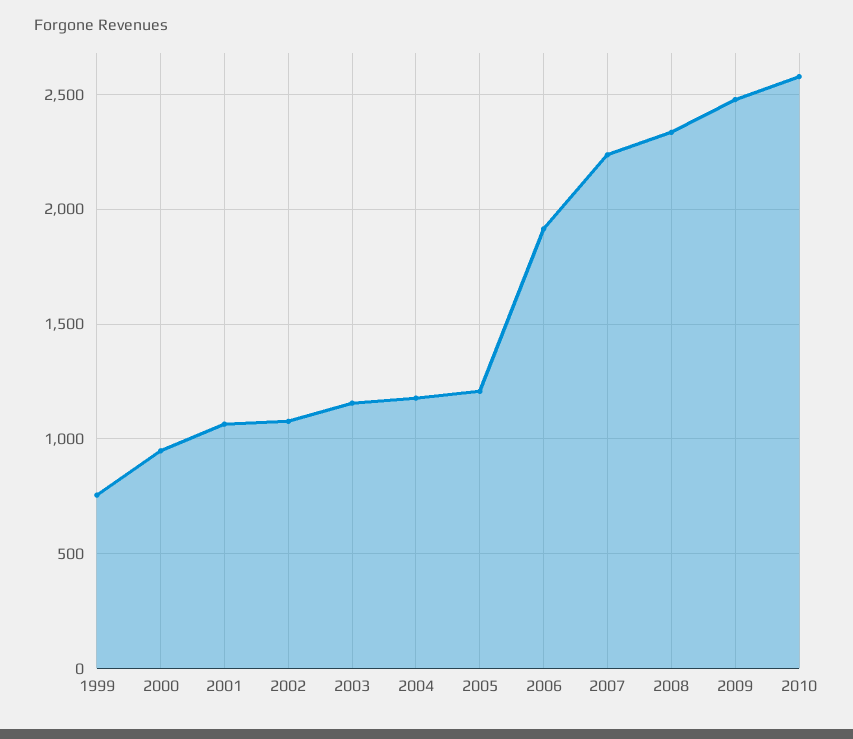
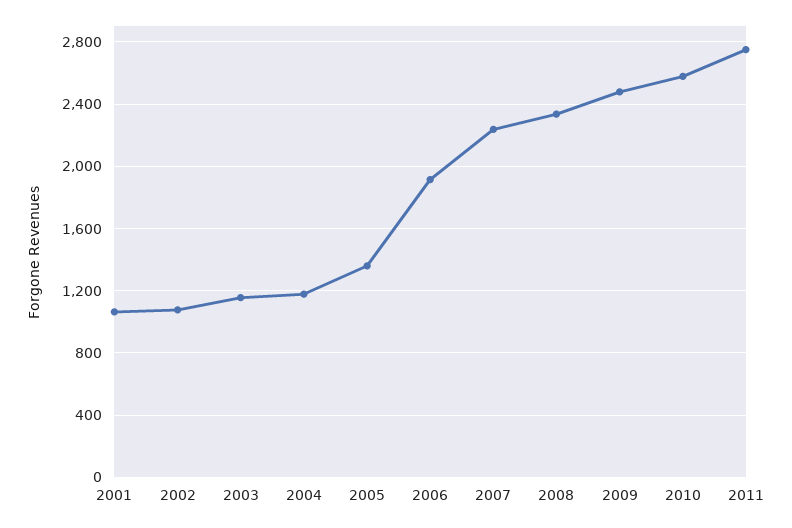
1999: 750 -> none
2000: 950 -> none
2005: 1200 -> 1350
2011: none -> 2750

